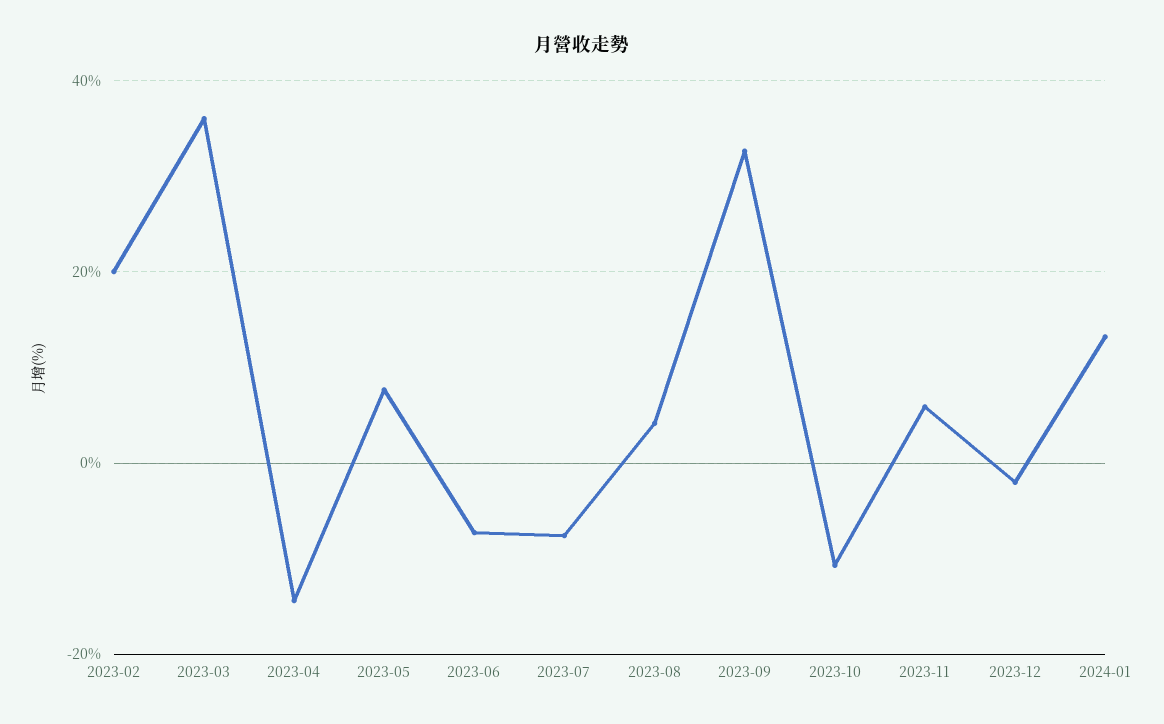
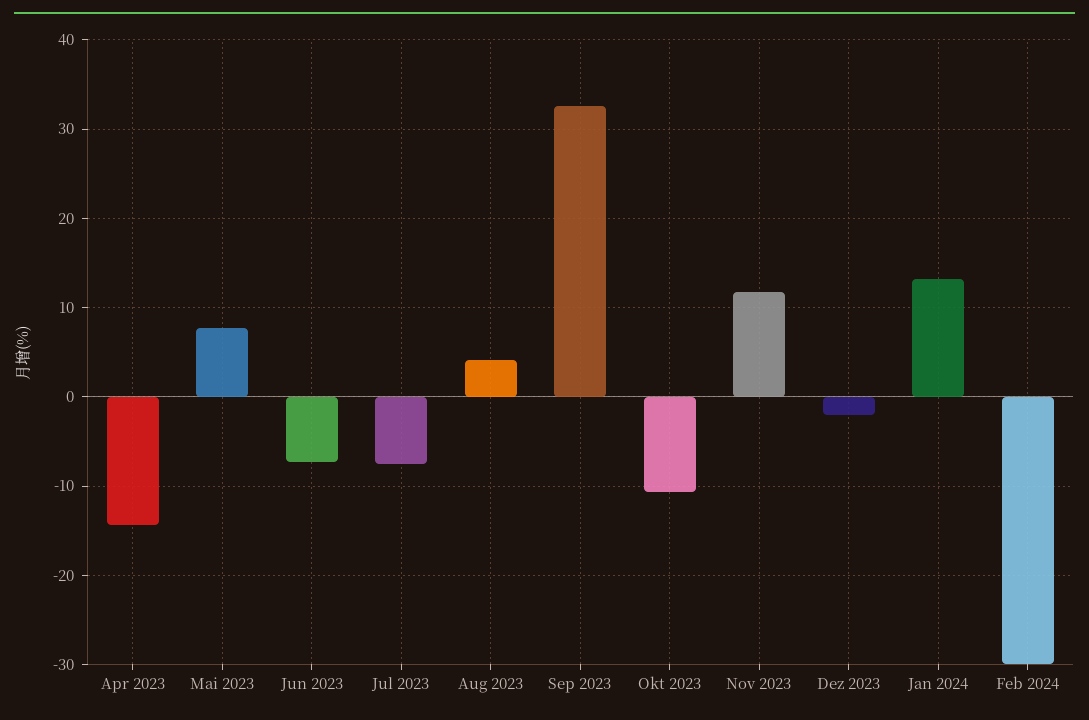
2023-02: 20 -> none
2023-03: 36 -> none
2023-11: 6 -> 12
Feb 2024: none -> -30

